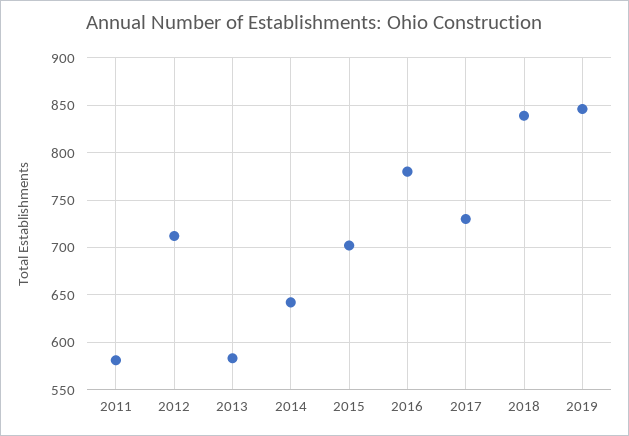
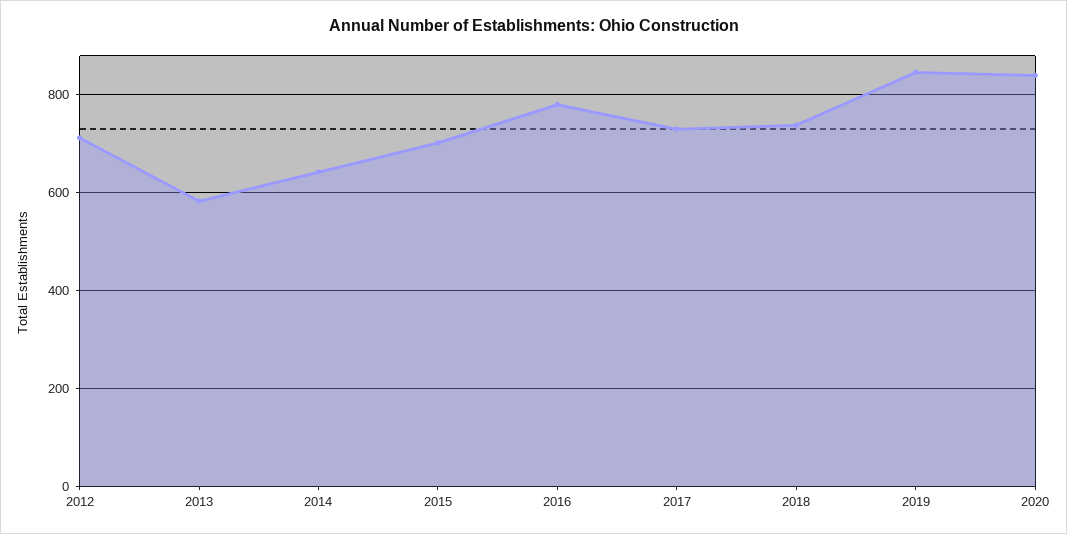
2011: 580 -> none
2018: 840 -> 740
2020: none -> 840

